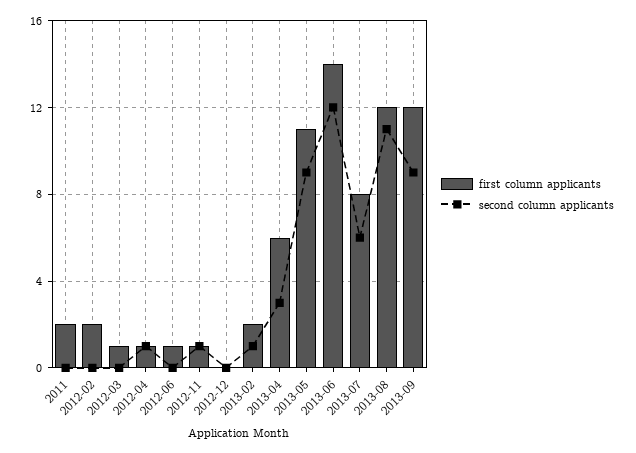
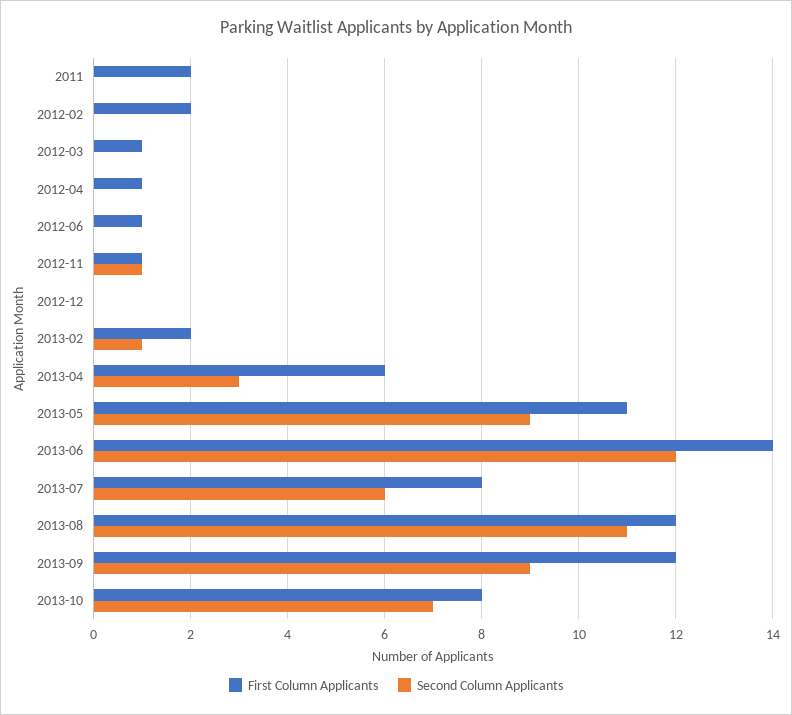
second column applicants, 2012-04: 1 -> 0
first column applicants, 2013-10: none -> 8
second column applicants, 2013-10: none -> 7

